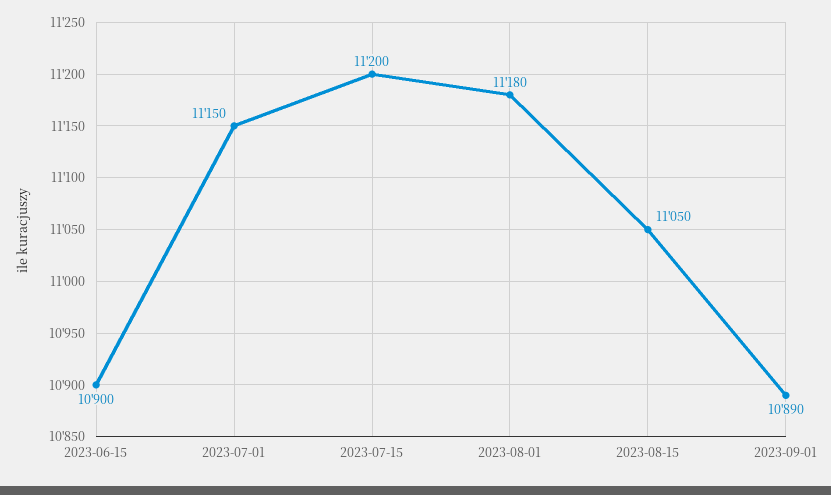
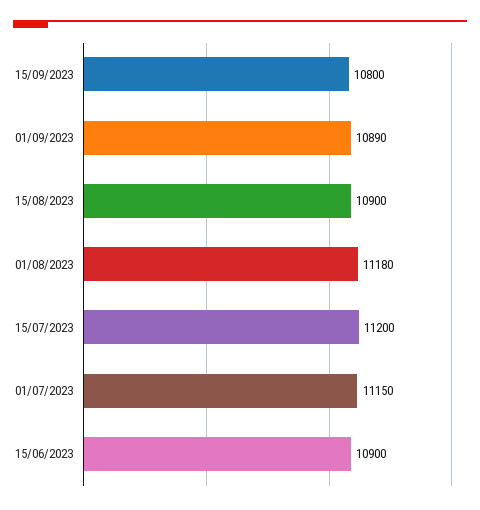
2023-08-15: 11050 -> 10900
15/09/2023: none -> 10800

